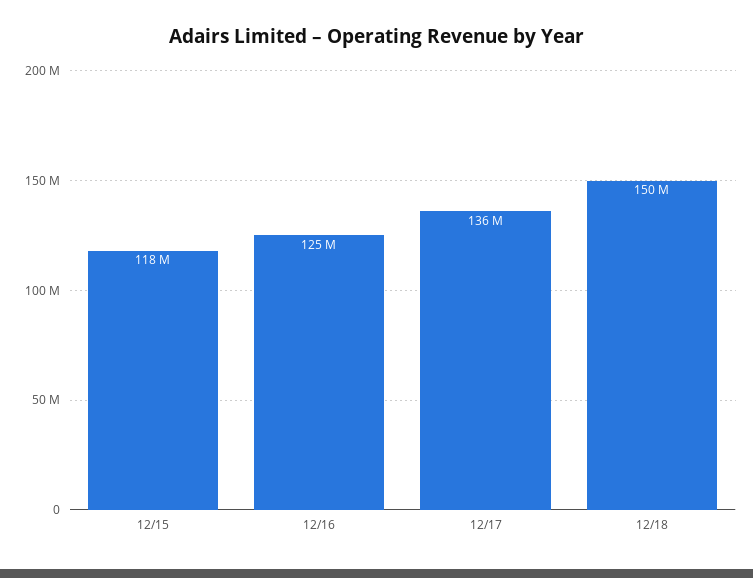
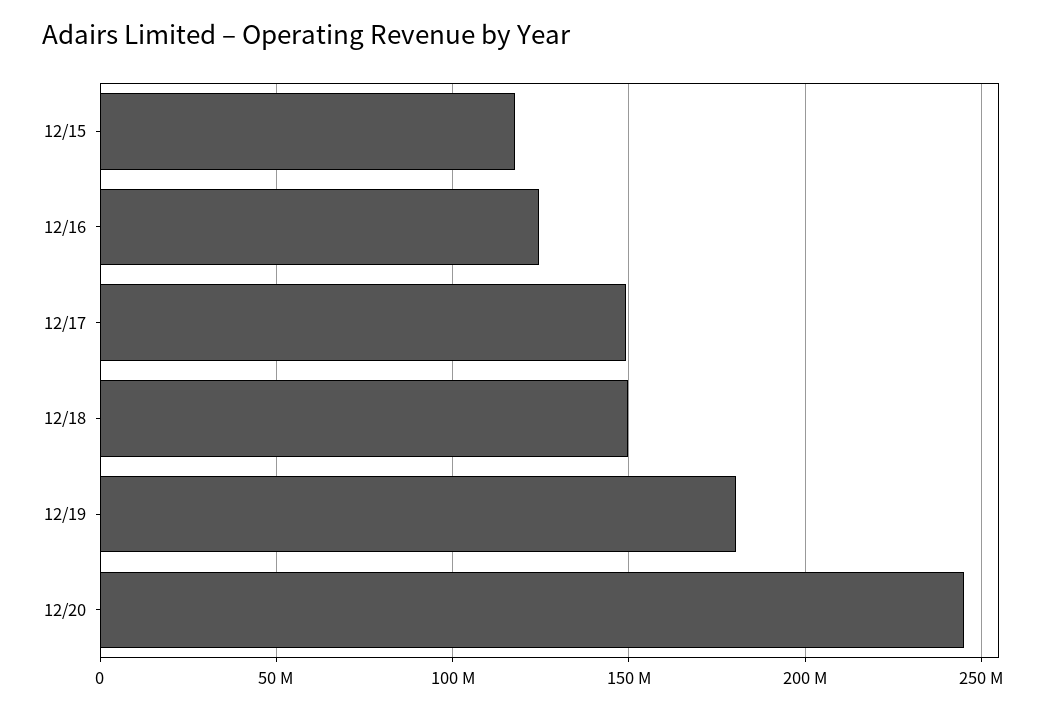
12/17: 136000000 -> 150000000
12/19: none -> 180000000
12/20: none -> 245000000

